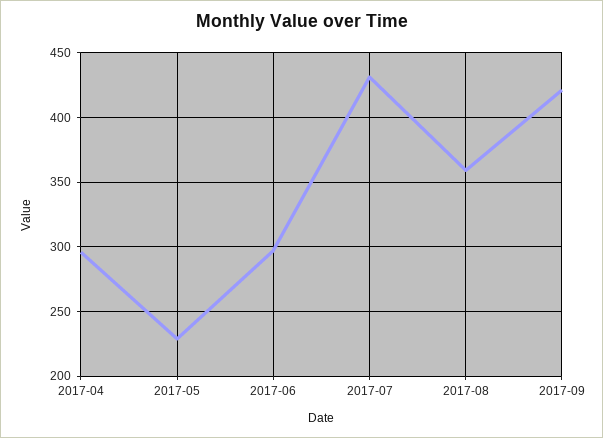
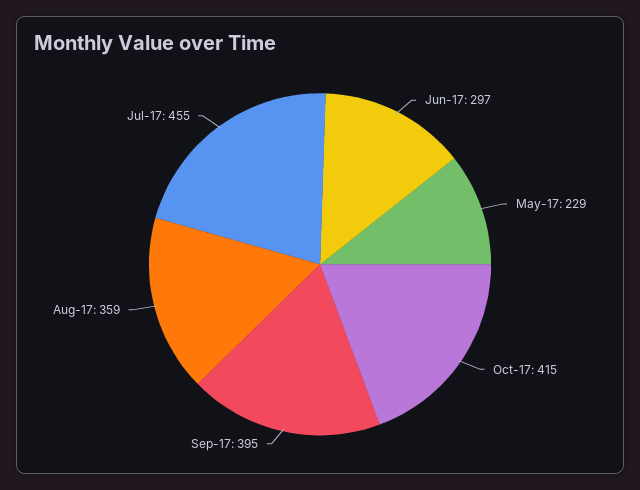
2017-04: 295 -> none
2017-07: 430 -> 455
2017-09: 420 -> 395
Oct-17: none -> 415

